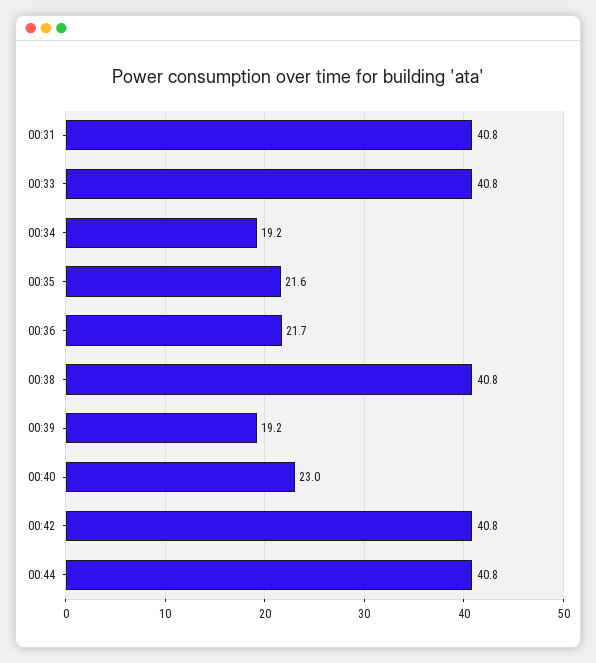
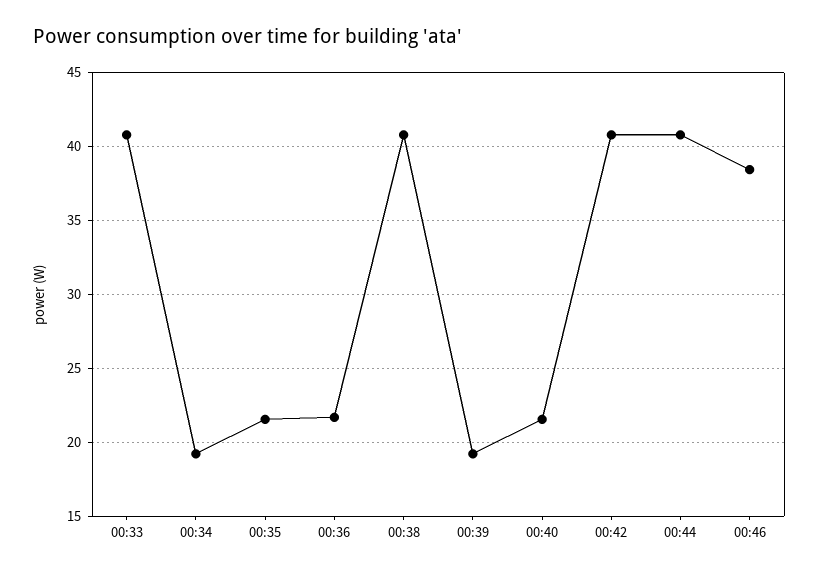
00:31: 40.8 -> none
00:40: 23 -> 21.5
00:46: none -> 38.5

